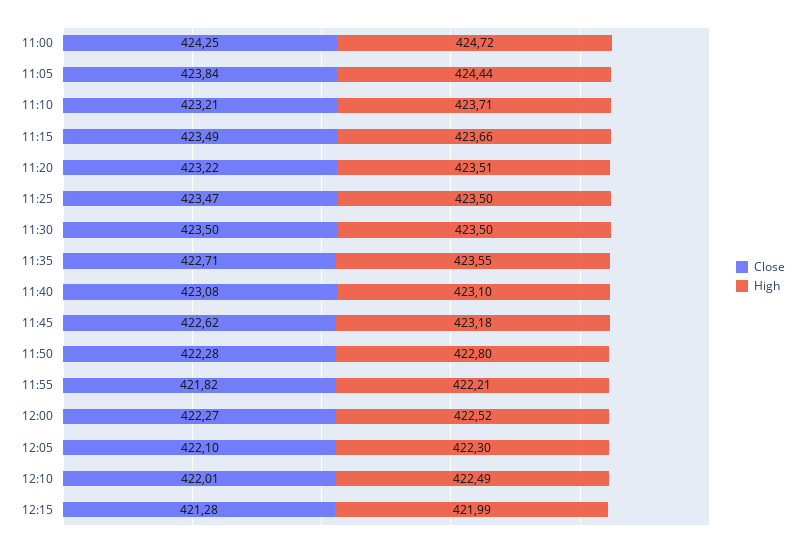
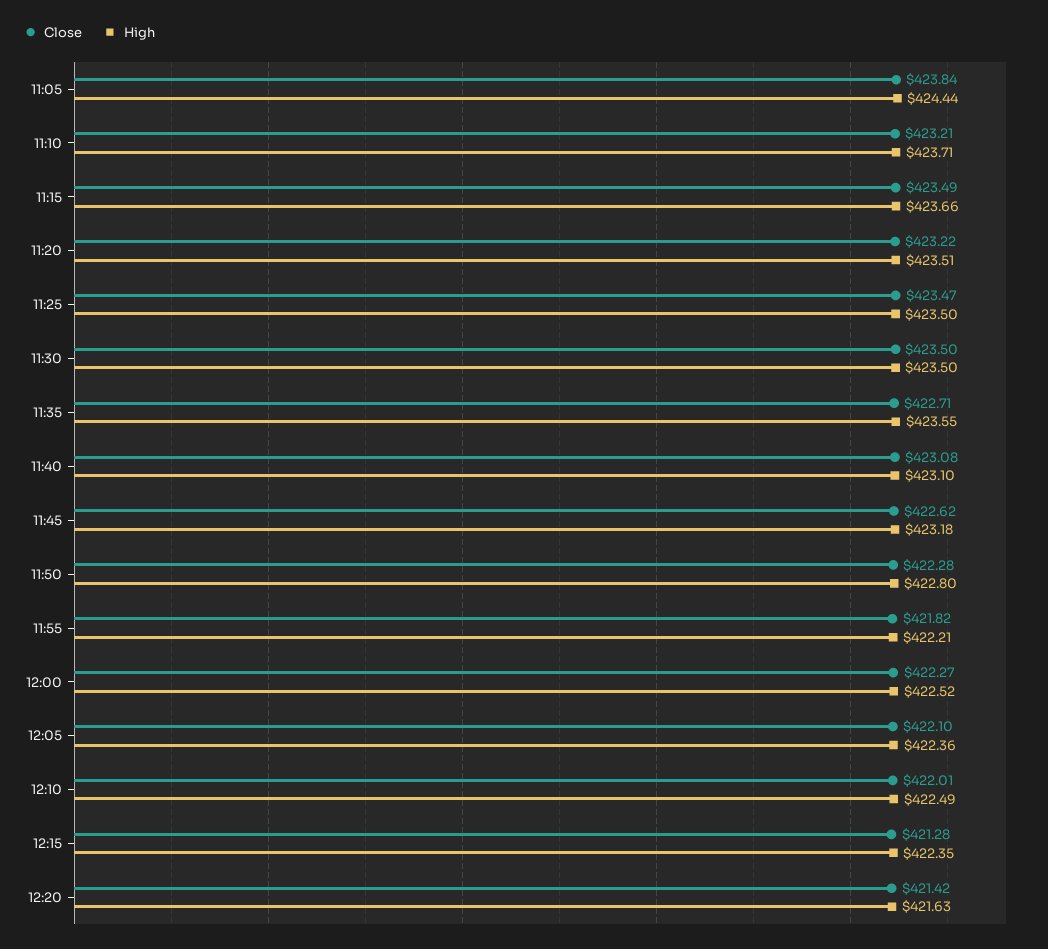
Close, 11:00: 424.25 -> none
High, 11:00: 424.72 -> none
High, 12:05: 422.3 -> 422.36
High, 12:15: 421.99 -> 422.35
Close, 12:20: none -> 421.42
High, 12:20: none -> 421.63

